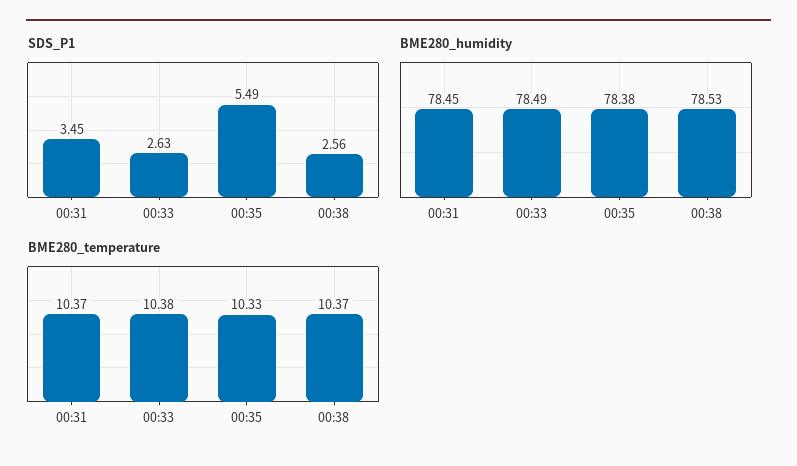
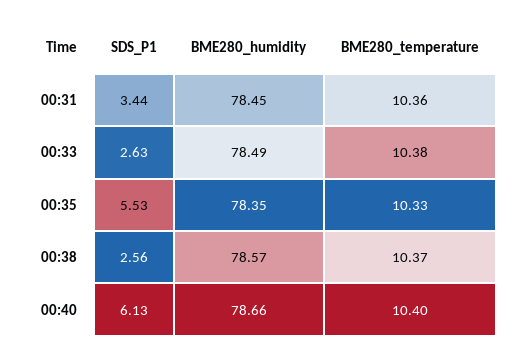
SDS_P1, 00:31: 3.45 -> 3.44
SDS_P1, 00:35: 5.49 -> 5.53
BME280_humidity, 00:35: 78.38 -> 78.35
BME280_humidity, 00:38: 78.53 -> 78.57
BME280_temperature, 00:31: 10.37 -> 10.36
SDS_P1, 00:40: none -> 6.13
BME280_humidity, 00:40: none -> 78.66
BME280_temperature, 00:40: none -> 10.4

